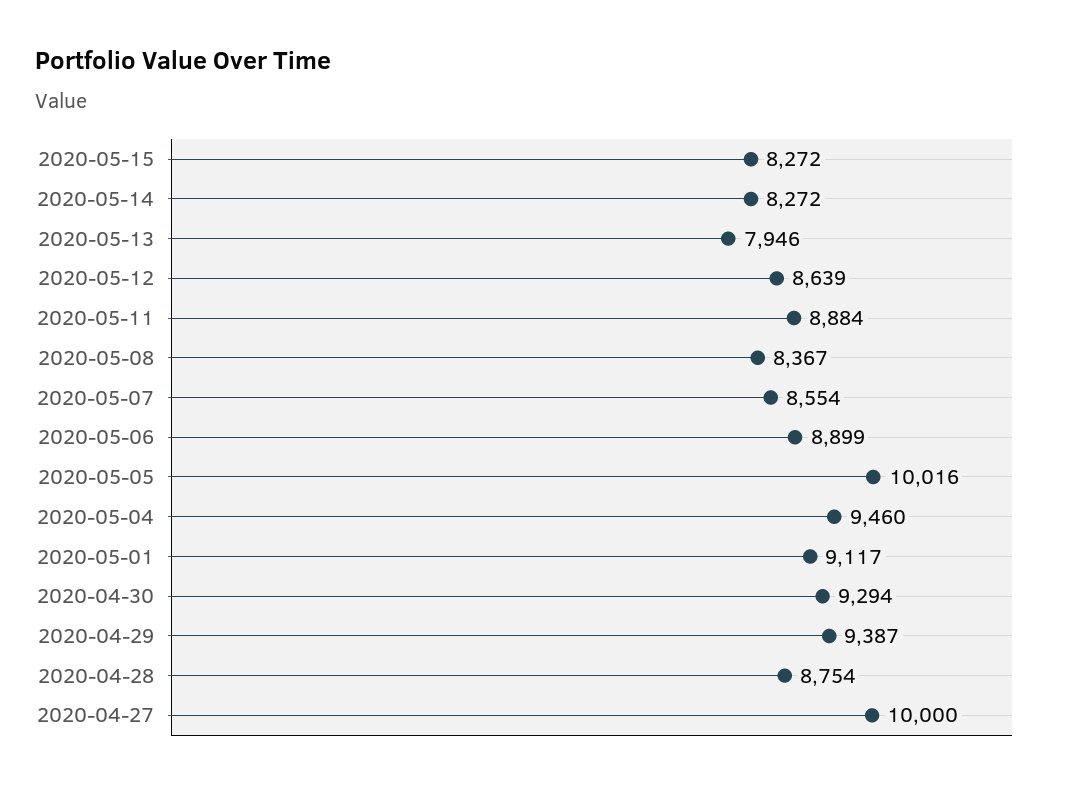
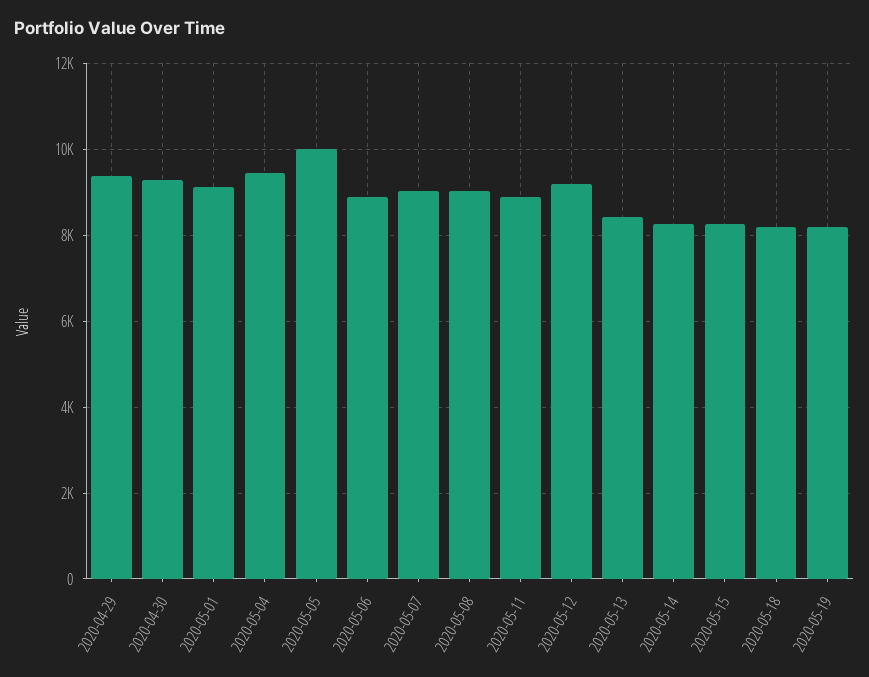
2020-05-13: 7946 -> 8400
2020-05-12: 8639 -> 9200
2020-05-08: 8367 -> 9000
2020-05-07: 8554 -> 9000
2020-04-28: 8754 -> none
2020-04-27: 10000 -> none
2020-05-18: none -> 8200
2020-05-19: none -> 8200

